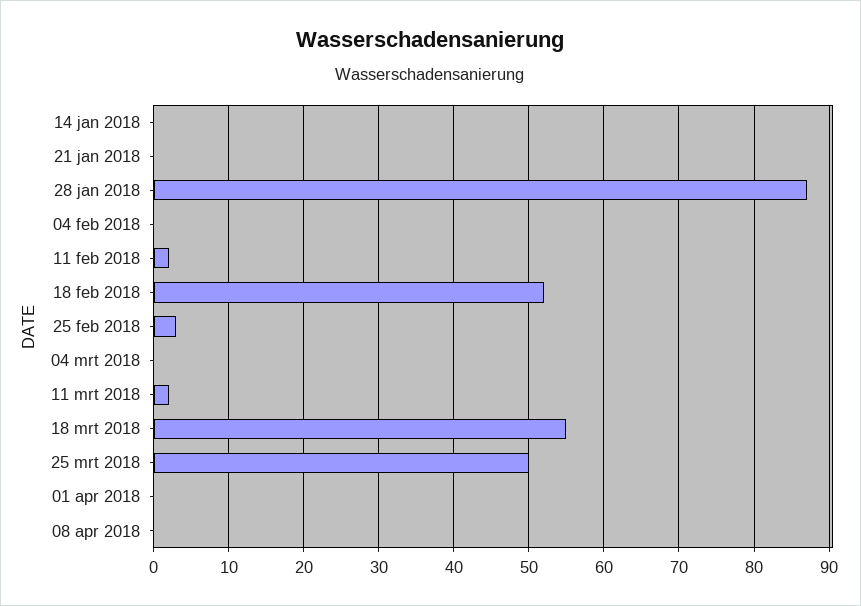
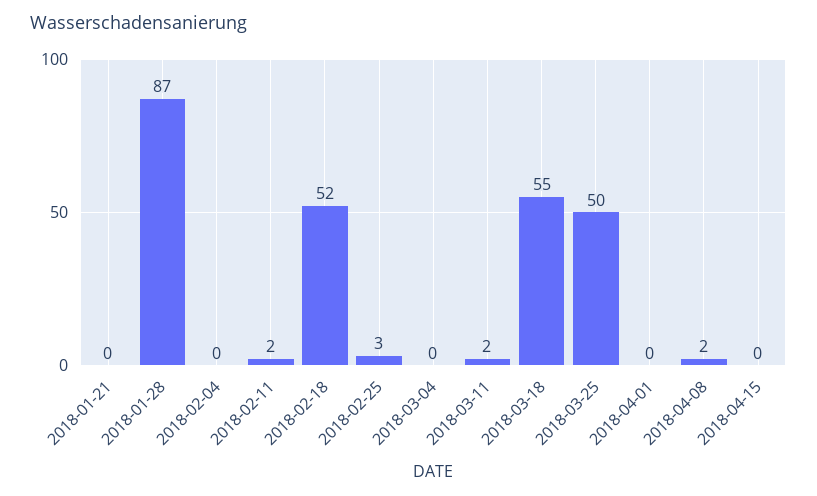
14 jan 2018: 0 -> none
08 apr 2018: 0 -> 2
2018-04-15: none -> 0

